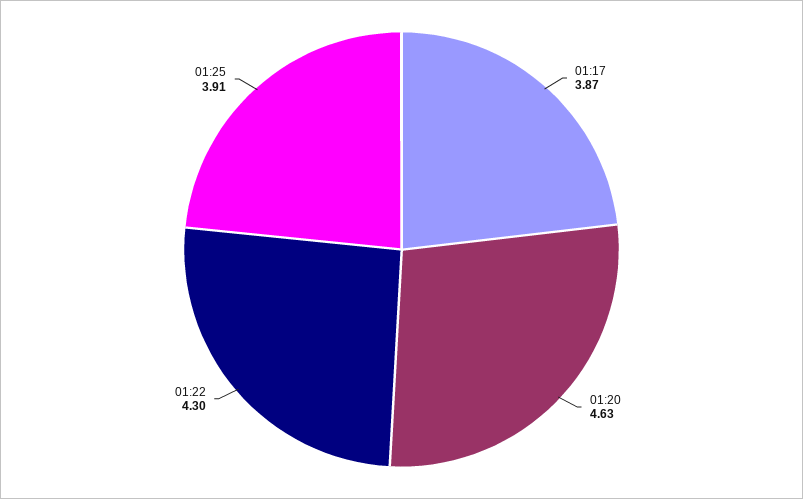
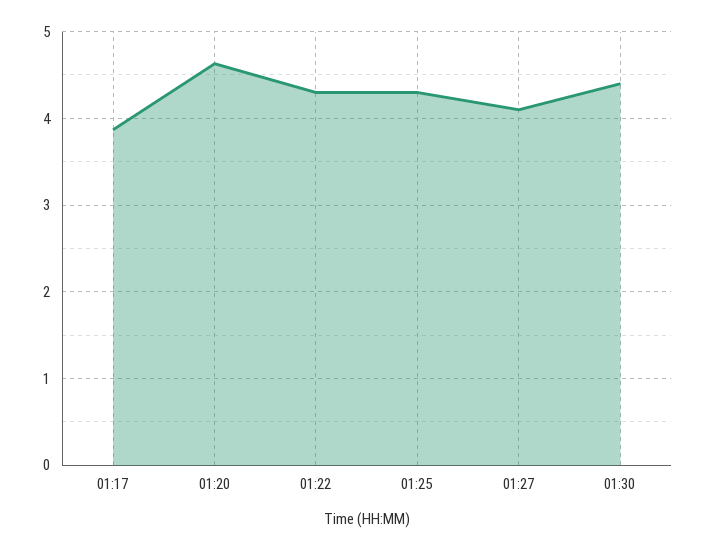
01:25: 3.91 -> 4.3
01:27: none -> 4.1
01:30: none -> 4.4

